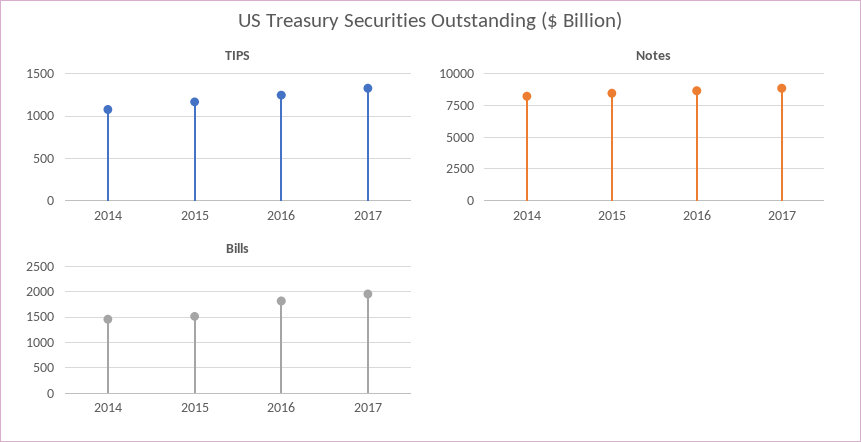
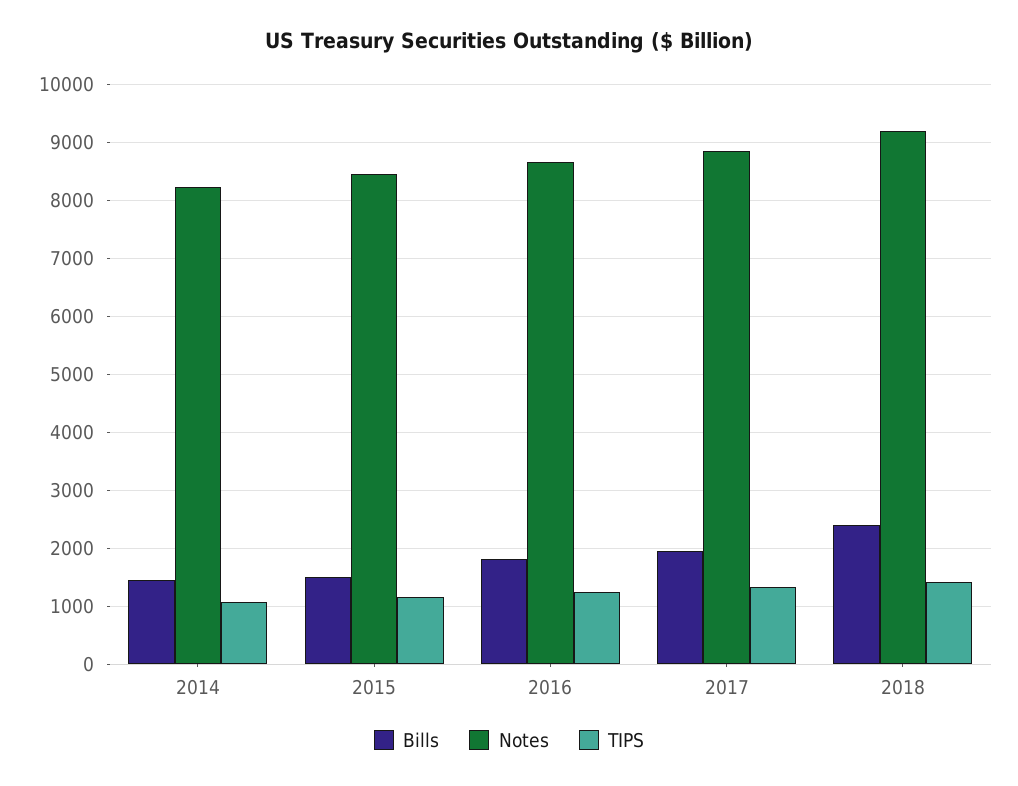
Bills, 2018: none -> 2400
Notes, 2018: none -> 9200
TIPS, 2018: none -> 1400

